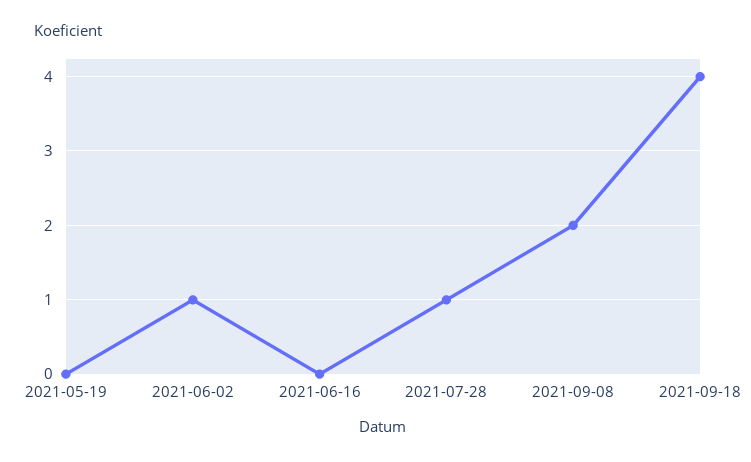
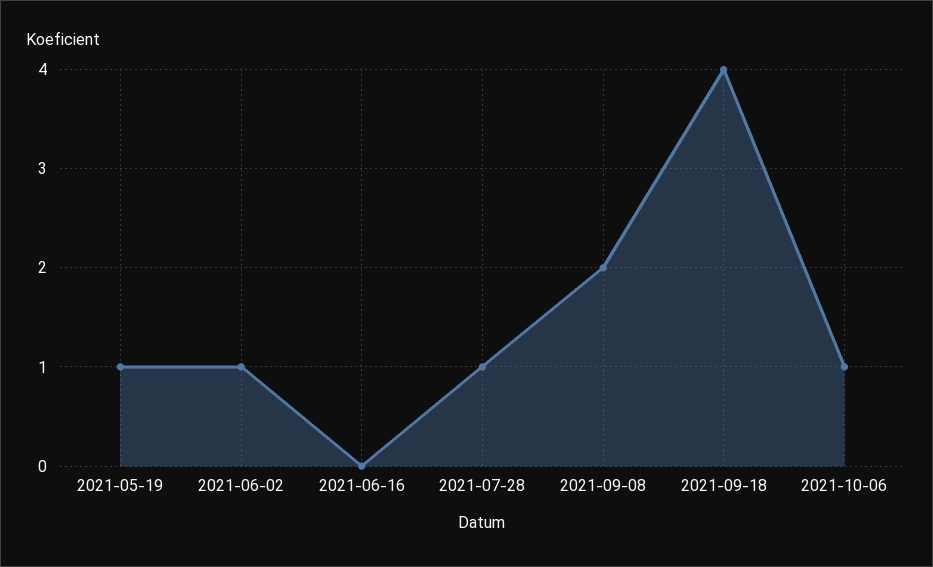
2021-05-19: 0 -> 1
2021-10-06: none -> 1

